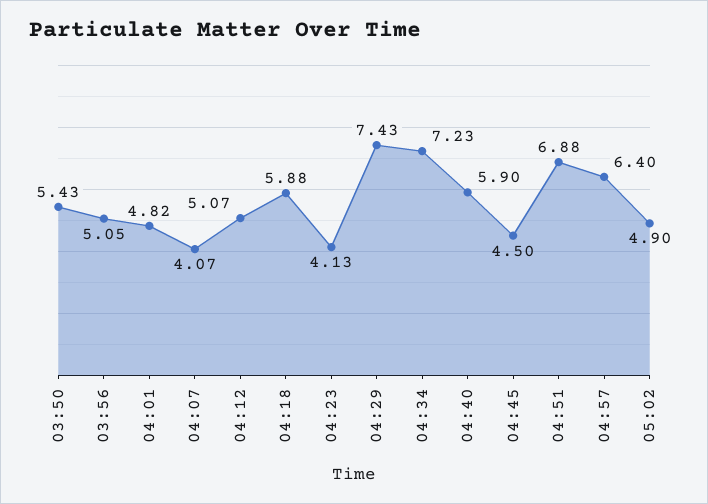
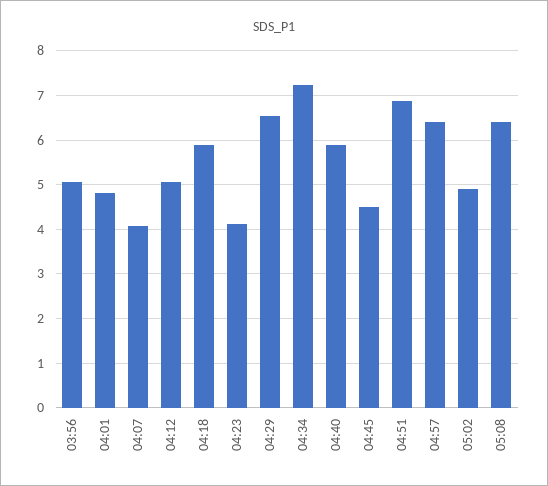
03:50: 5.43 -> none
04:29: 7.43 -> 6.6
05:08: none -> 6.4

